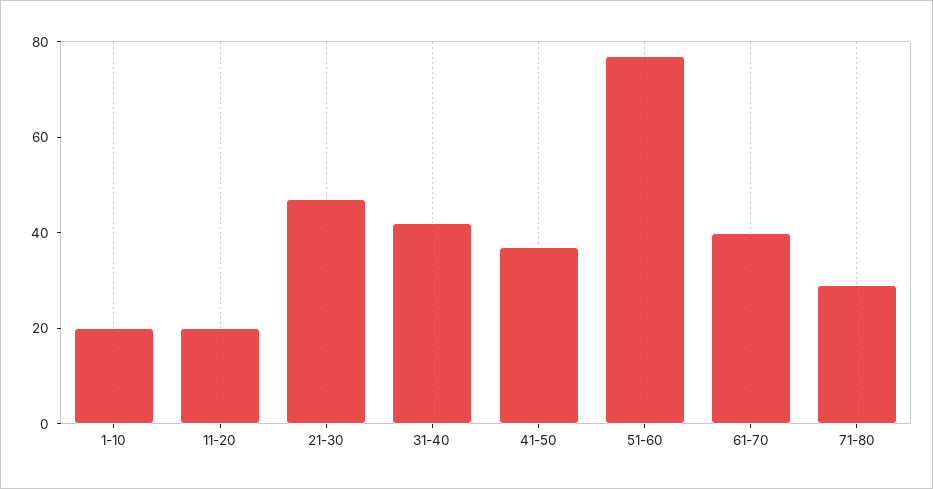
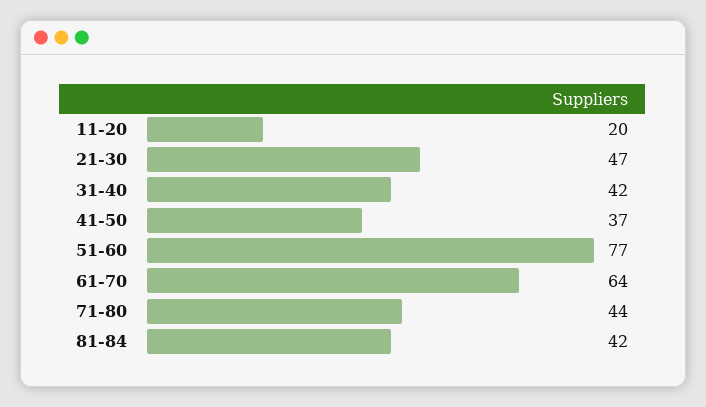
1-10: 20 -> none
61-70: 40 -> 64
71-80: 30 -> 44
81-84: none -> 42

